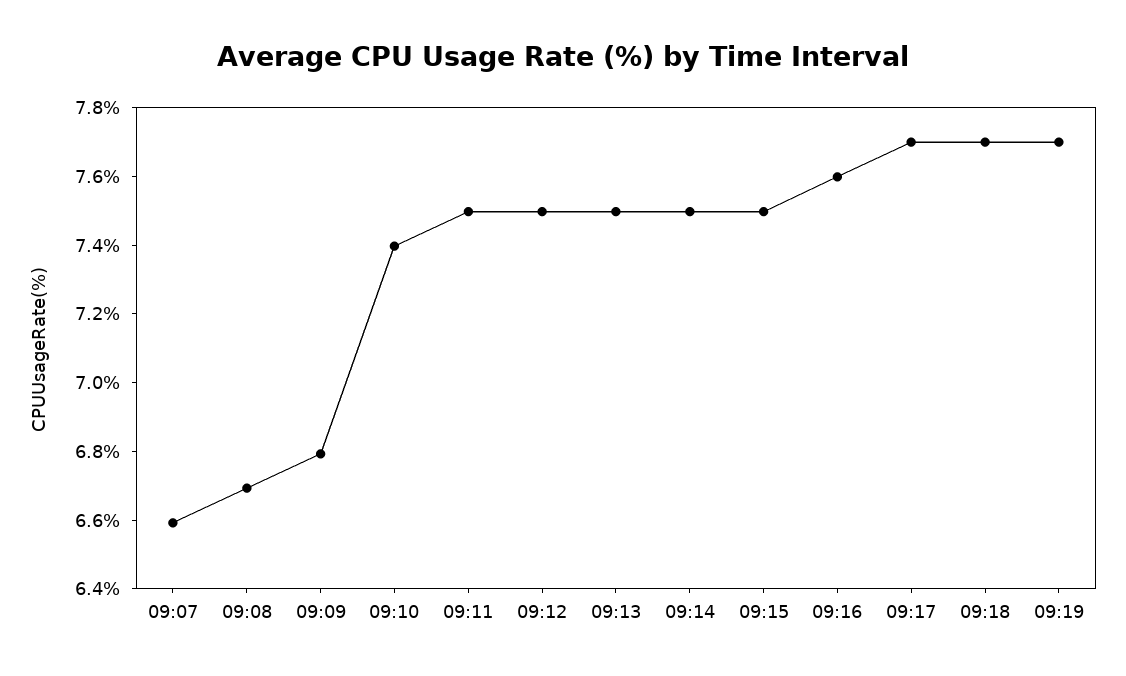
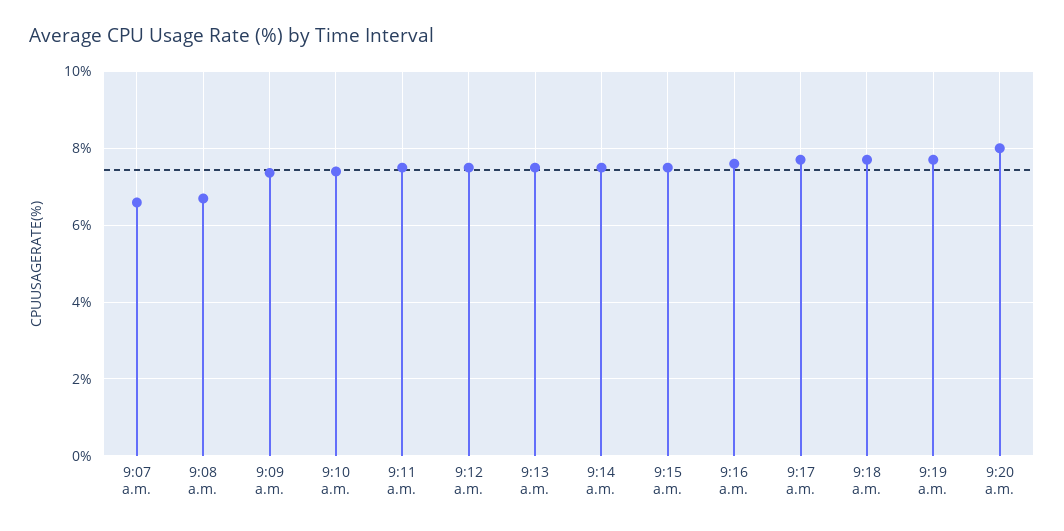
09:09: 6.8 -> 7.4
9:20 a.m.: none -> 8

